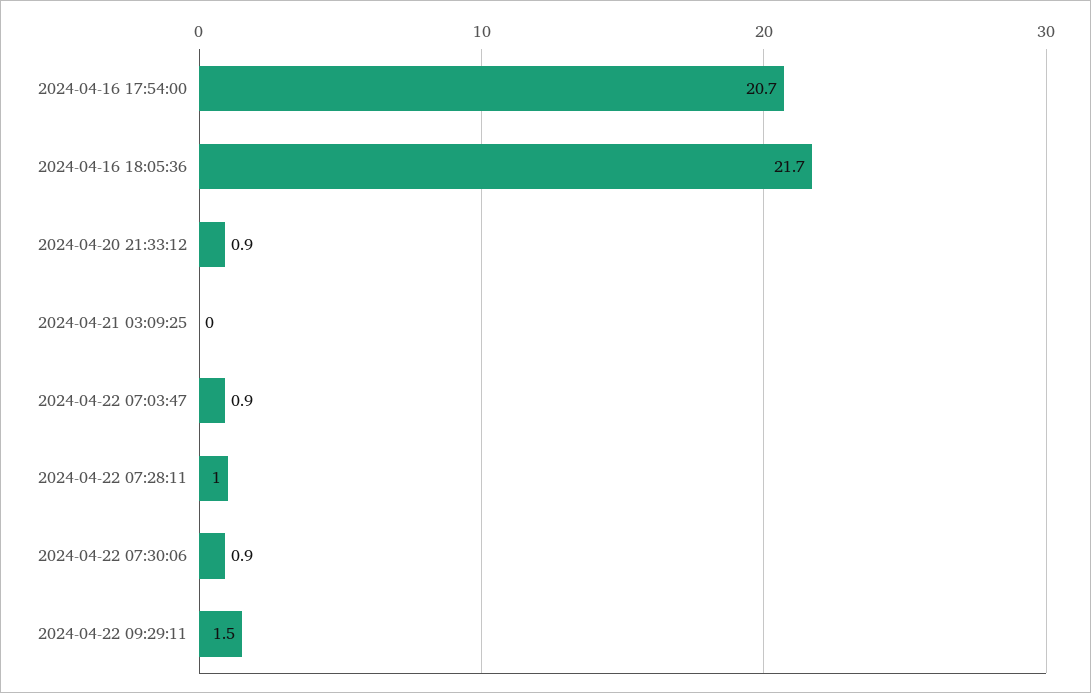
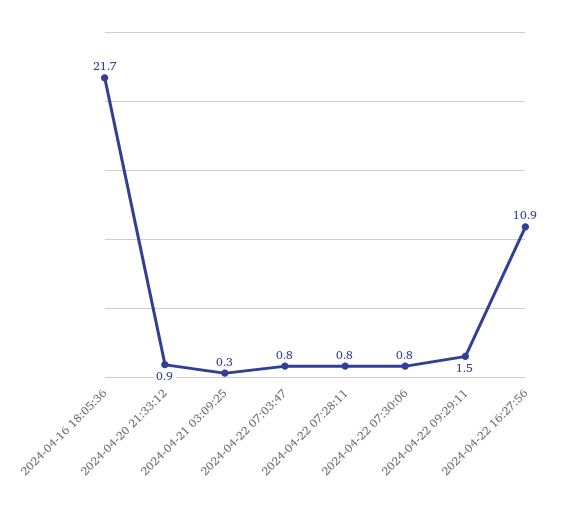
2024-04-16 17:54:00: 20.7 -> none
2024-04-21 03:09:25: 0 -> 0.3
2024-04-22 07:03:47: 0.9 -> 0.8
2024-04-22 07:28:11: 1 -> 0.8
2024-04-22 07:30:06: 0.9 -> 0.8
2024-04-22 16:27:56: none -> 10.9

